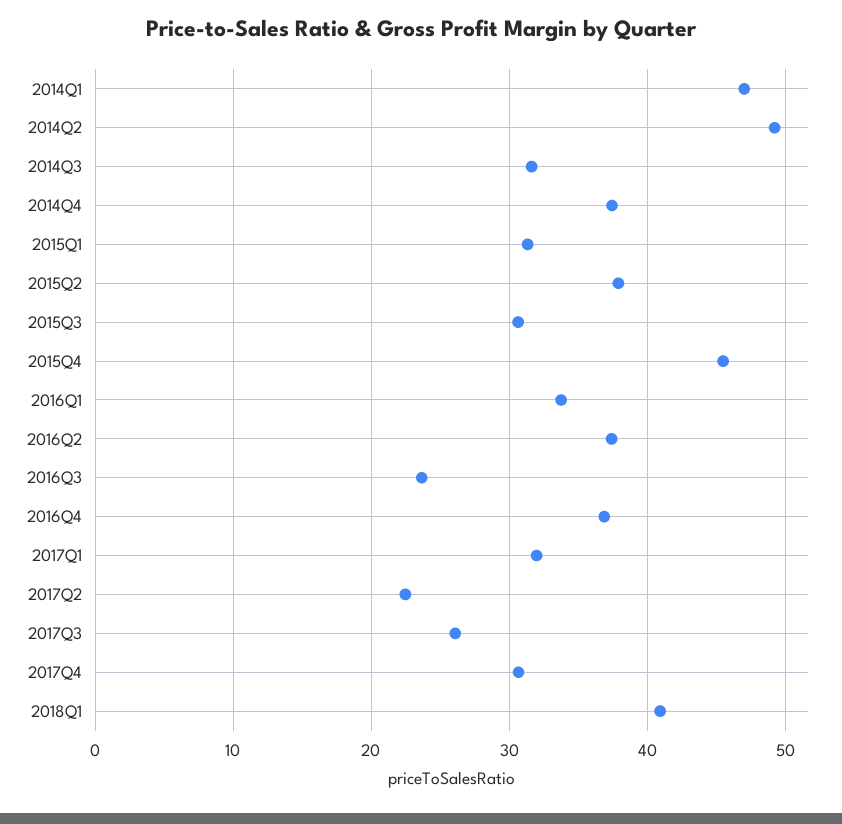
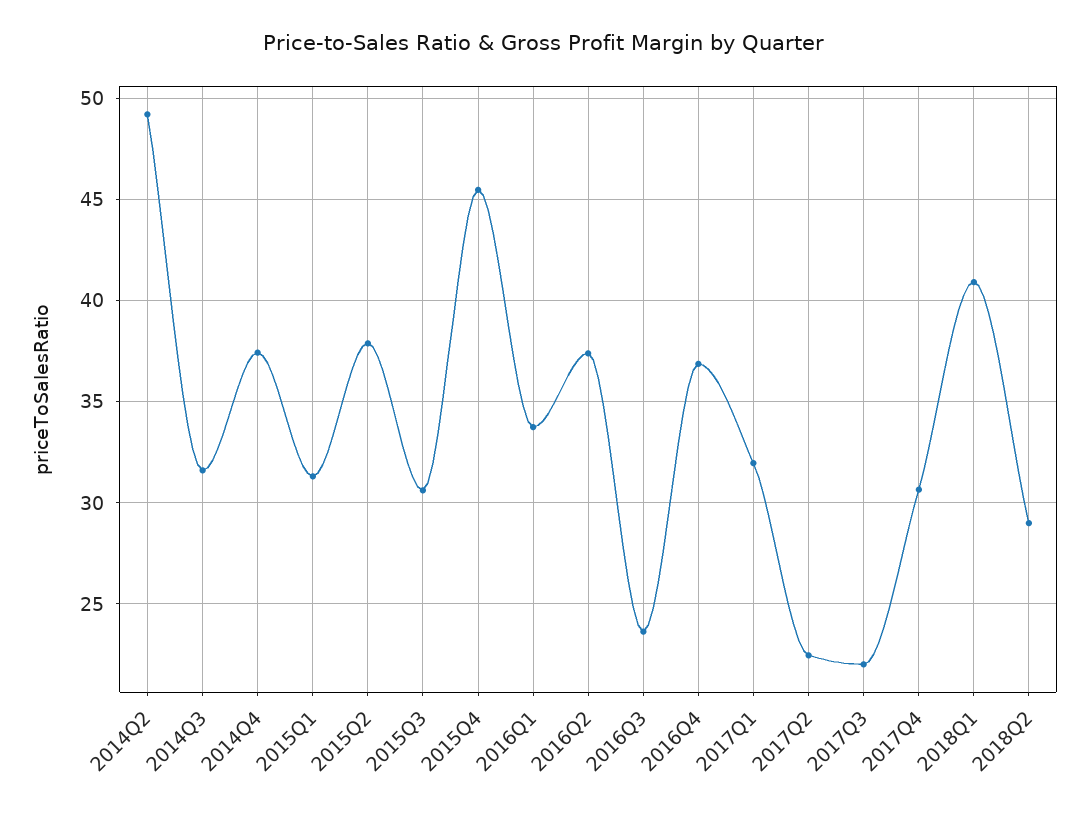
2014Q1: 47 -> none
2017Q3: 26 -> 22
2018Q2: none -> 29

